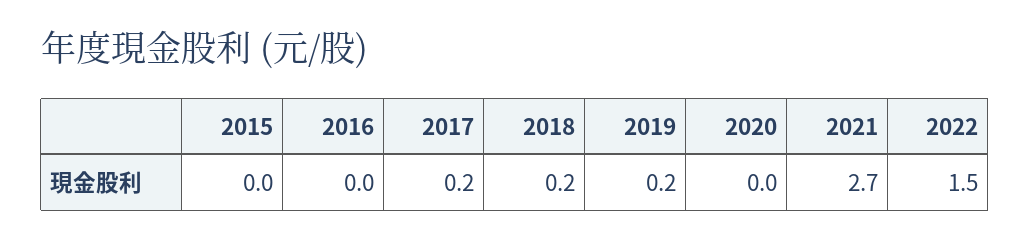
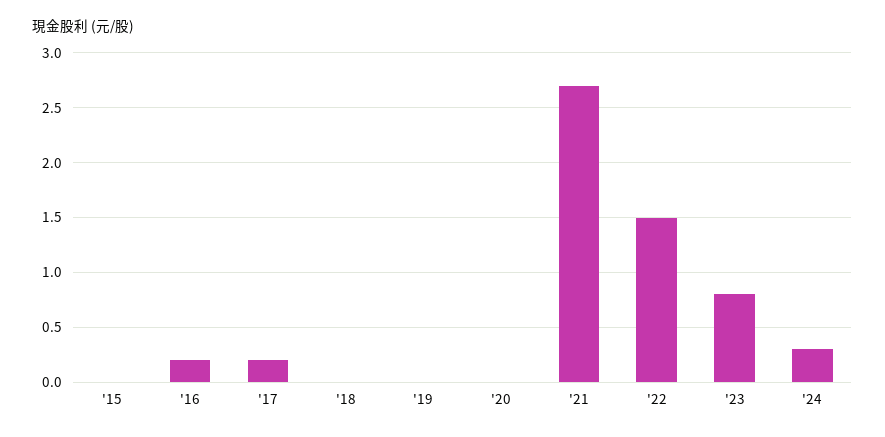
2016: 0 -> 0.2
2018: 0.2 -> 0
2019: 0.2 -> 0
'23: none -> 0.8
'24: none -> 0.3

